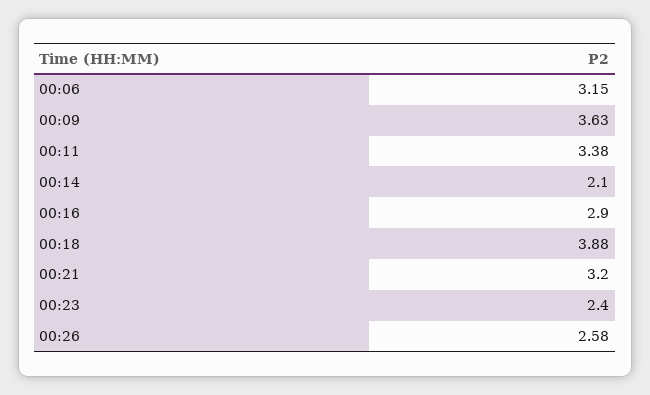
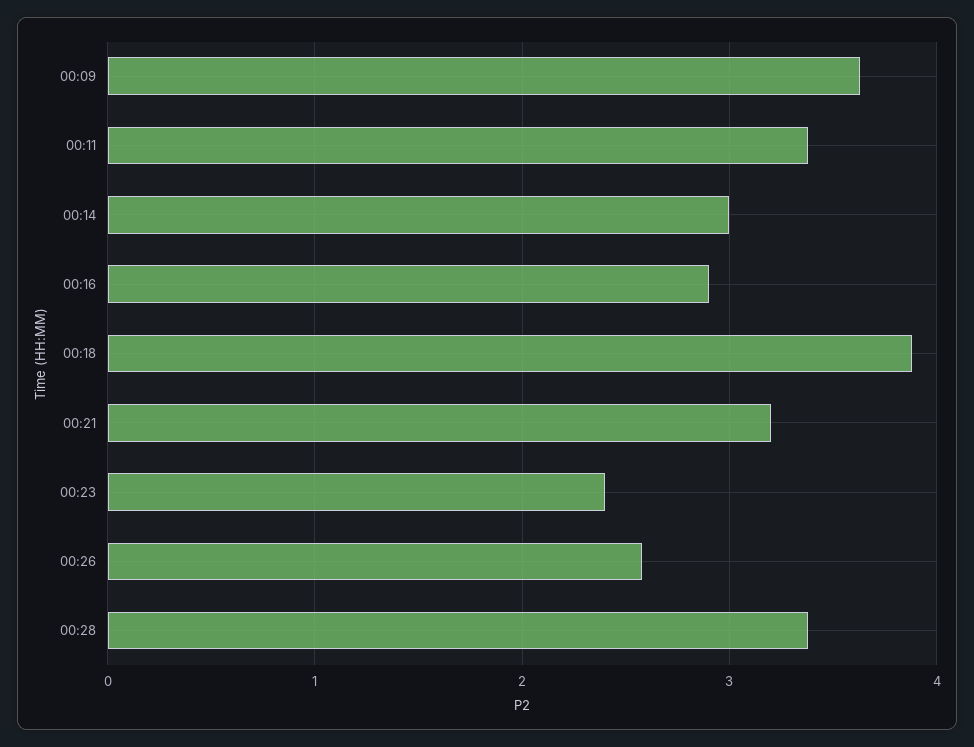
00:06: 3.15 -> none
00:14: 2.1 -> 3
00:28: none -> 3.4

